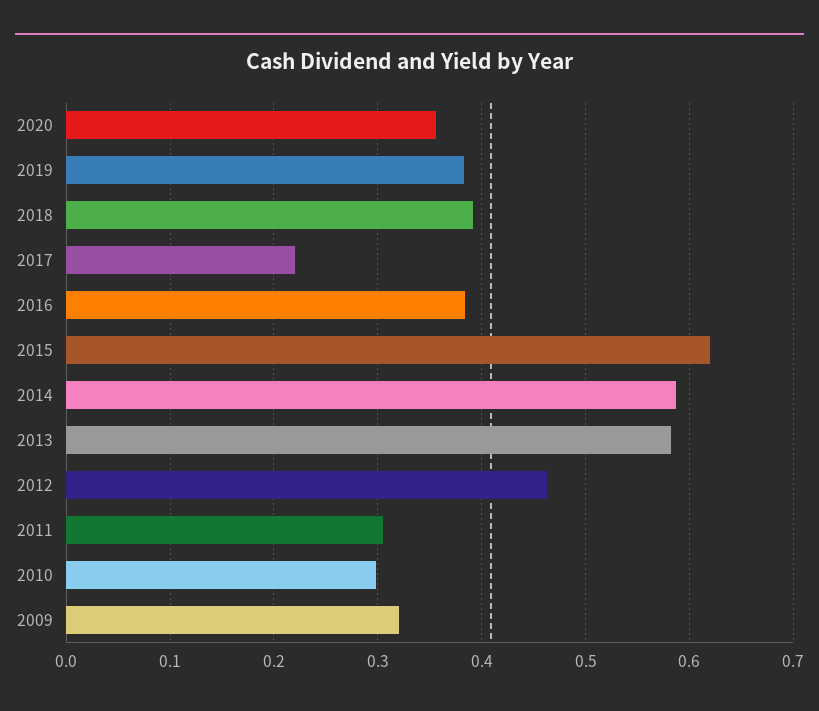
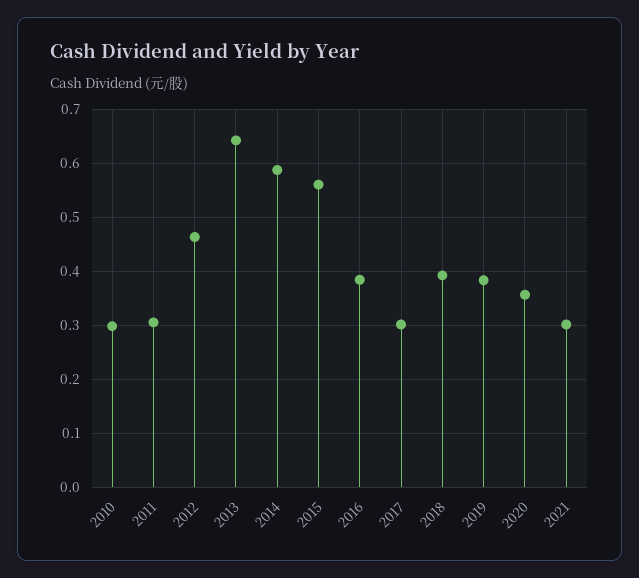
2017: 0.22 -> 0.3
2015: 0.62 -> 0.56
2013: 0.58 -> 0.64
2009: 0.32 -> none
2021: none -> 0.3

